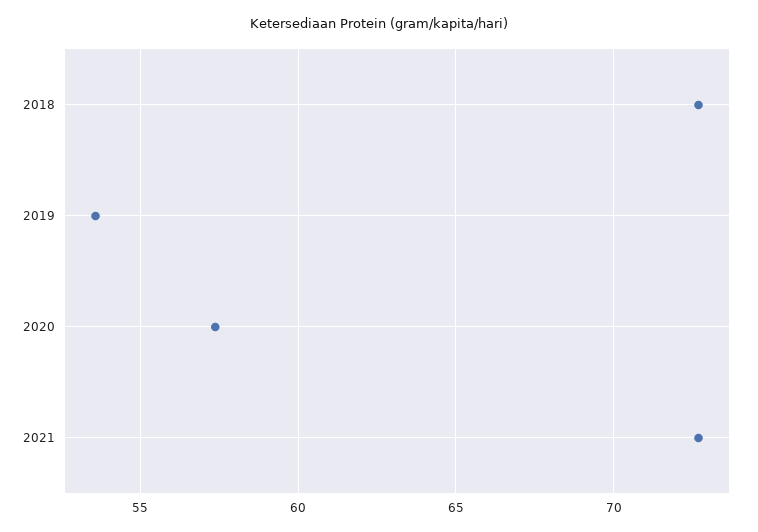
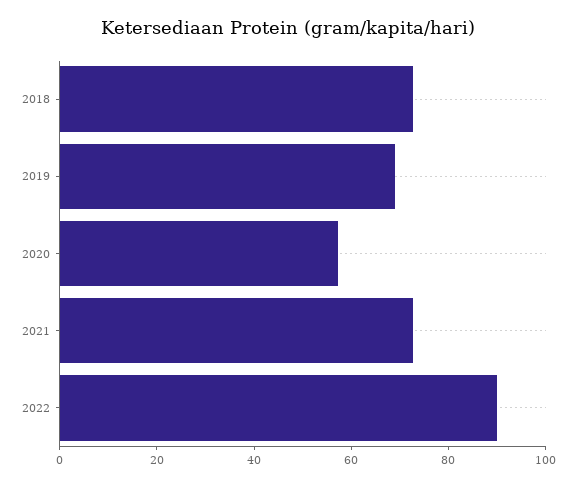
2019: 53.5 -> 70
2022: none -> 90

